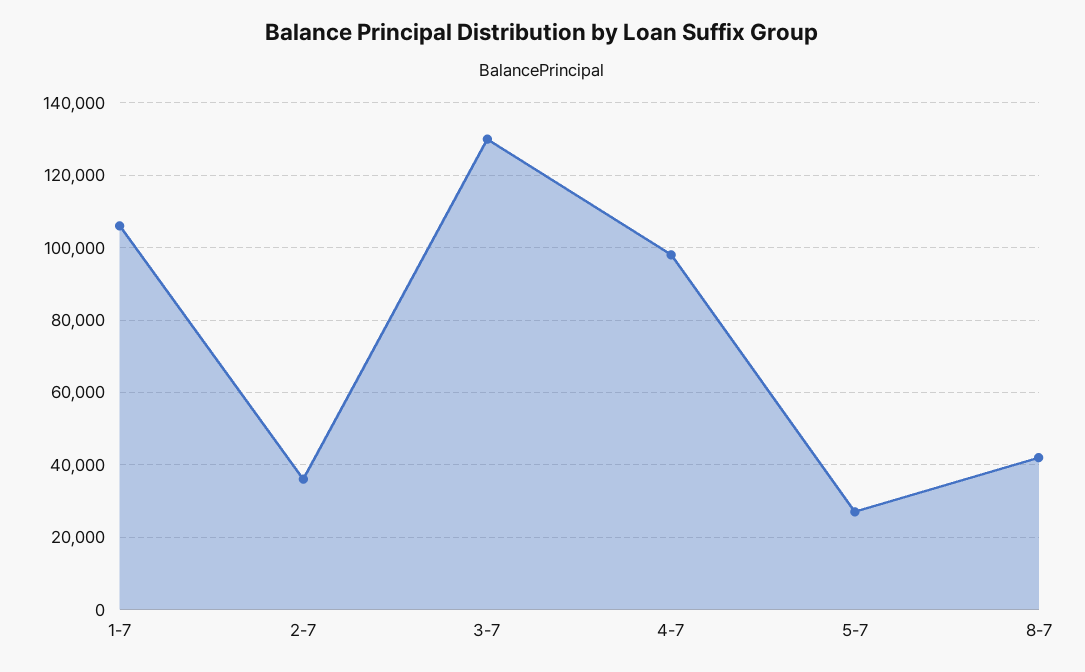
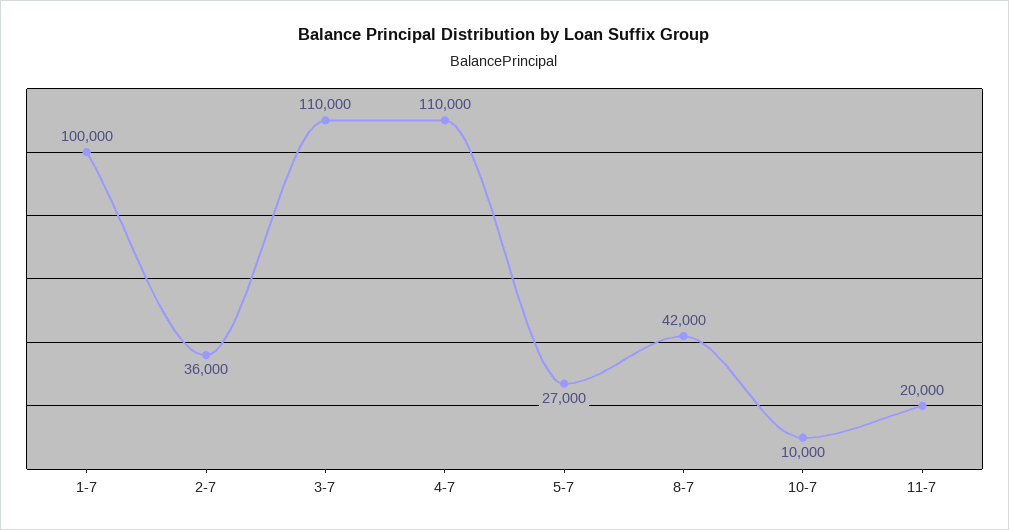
1-7: 106000 -> 100000
3-7: 130000 -> 110000
4-7: 98000 -> 110000
10-7: none -> 10000
11-7: none -> 20000

